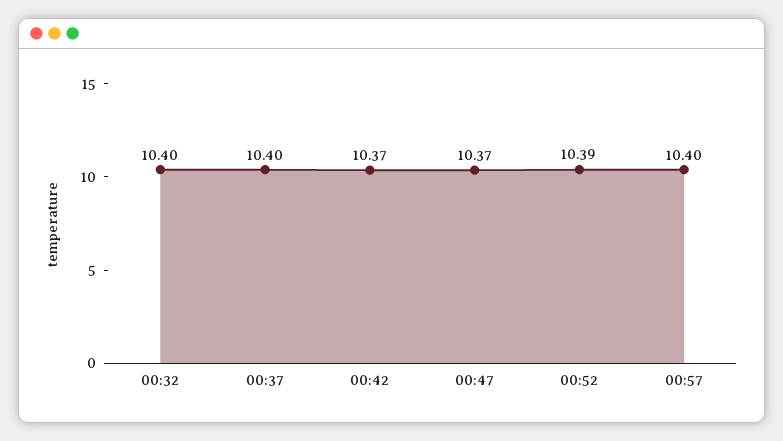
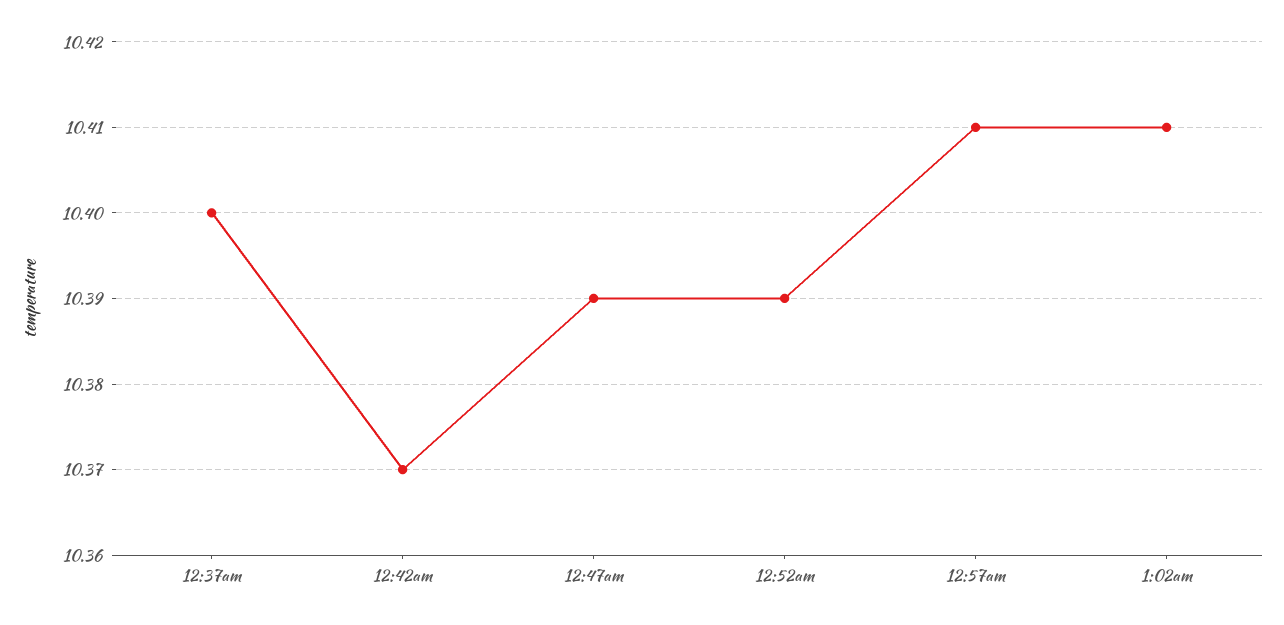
00:32: 10.4 -> none
00:47: 10.37 -> 10.39
00:57: 10.4 -> 10.41
1:02am: none -> 10.41

